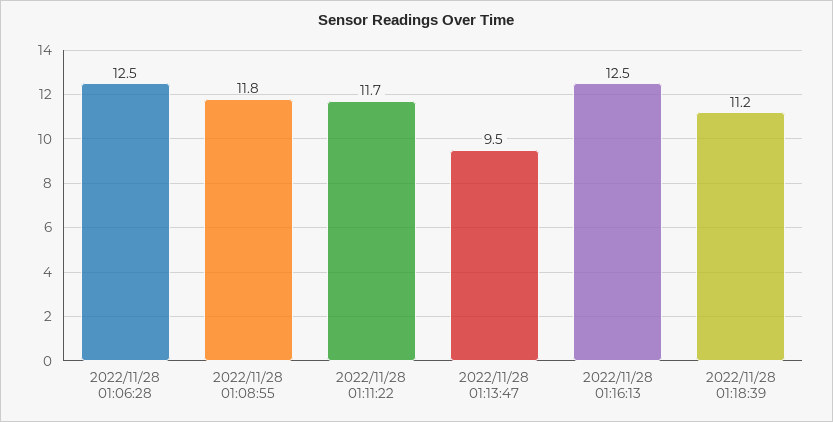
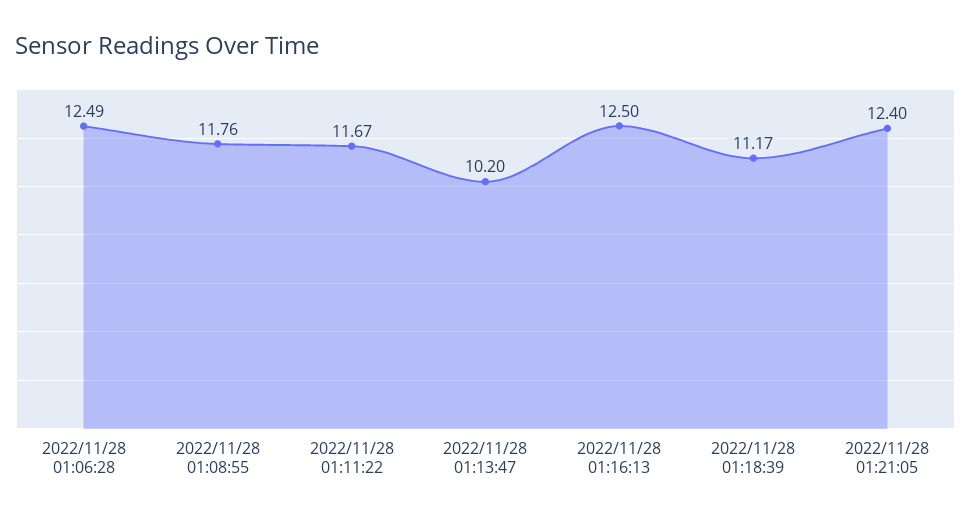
2022/11/28 01:13:47: 9.5 -> 10.2
2022/11/28 01:21:05: none -> 12.4

